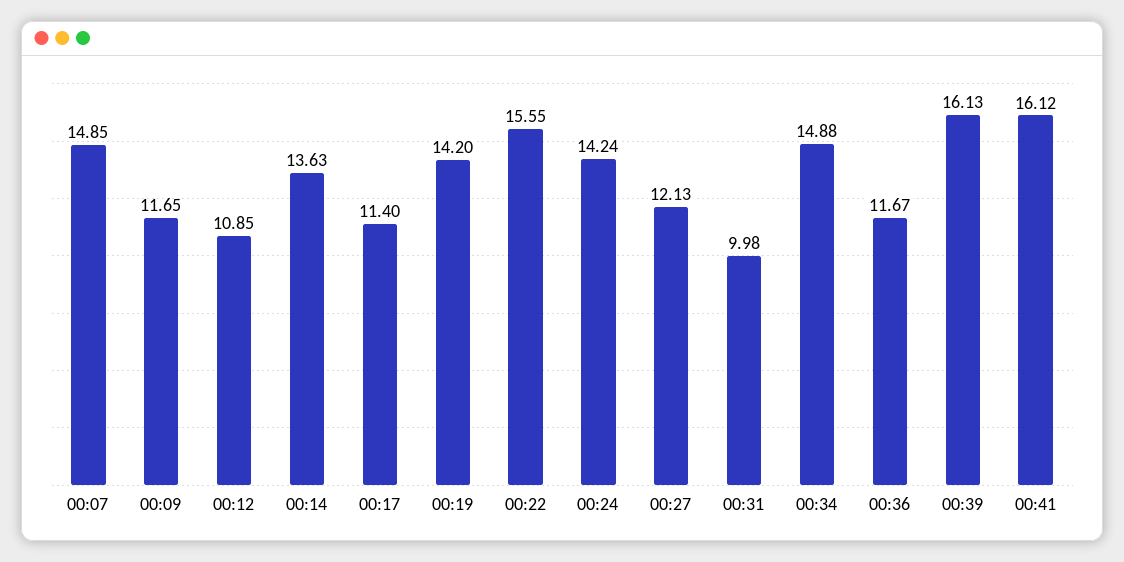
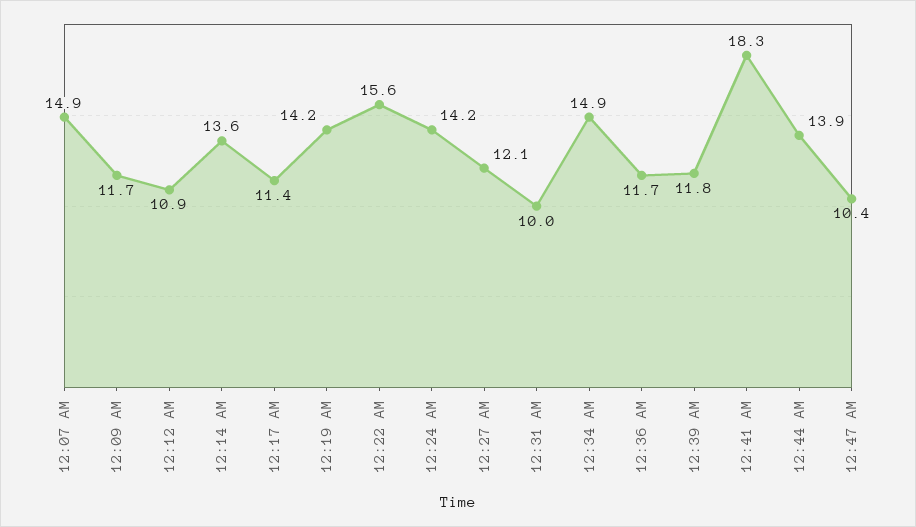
00:39: 16.13 -> 11.8
00:41: 16.12 -> 18.3
12:44 AM: none -> 13.9
12:47 AM: none -> 10.4

